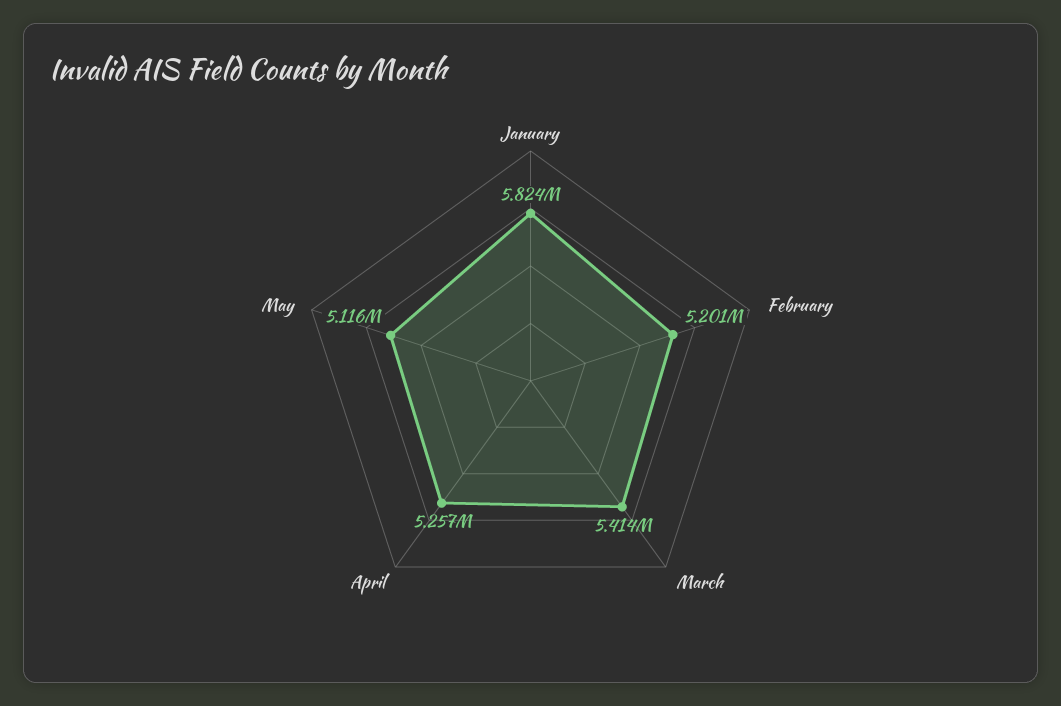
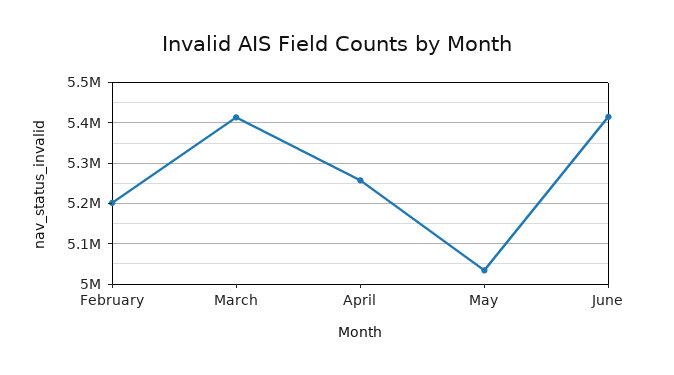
January: 5824000 -> none
May: 5116000 -> 5040000
June: none -> 5420000

